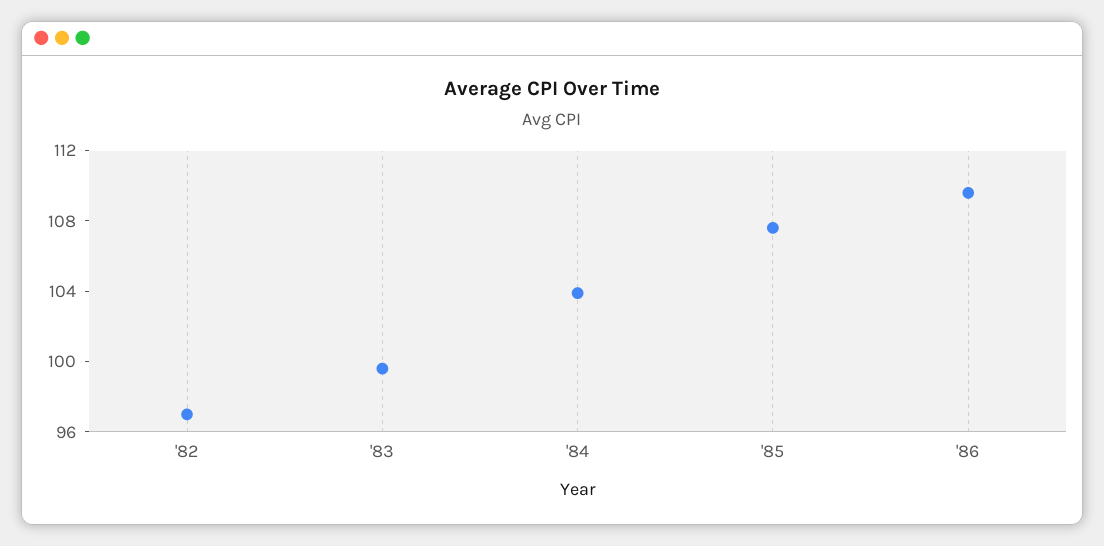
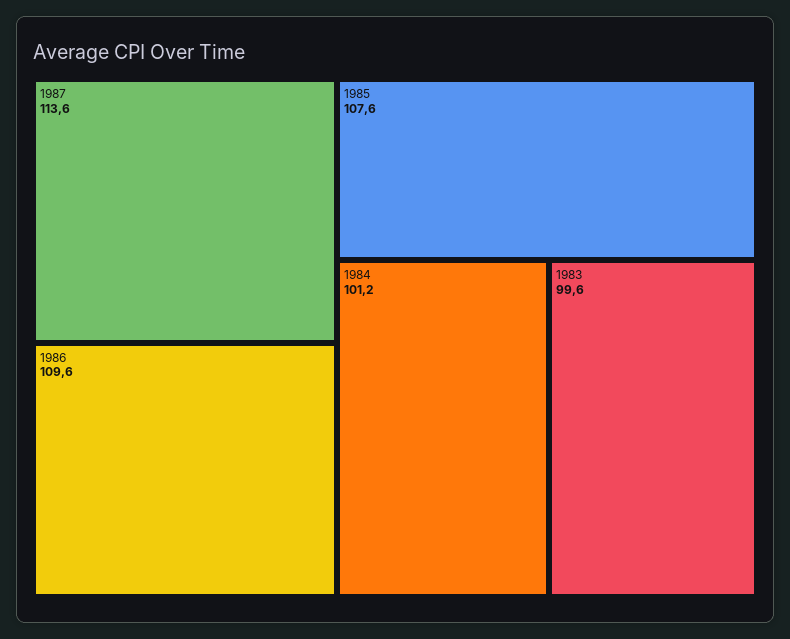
'82: 97 -> none
'84: 104 -> 101.2
1987: none -> 113.6

